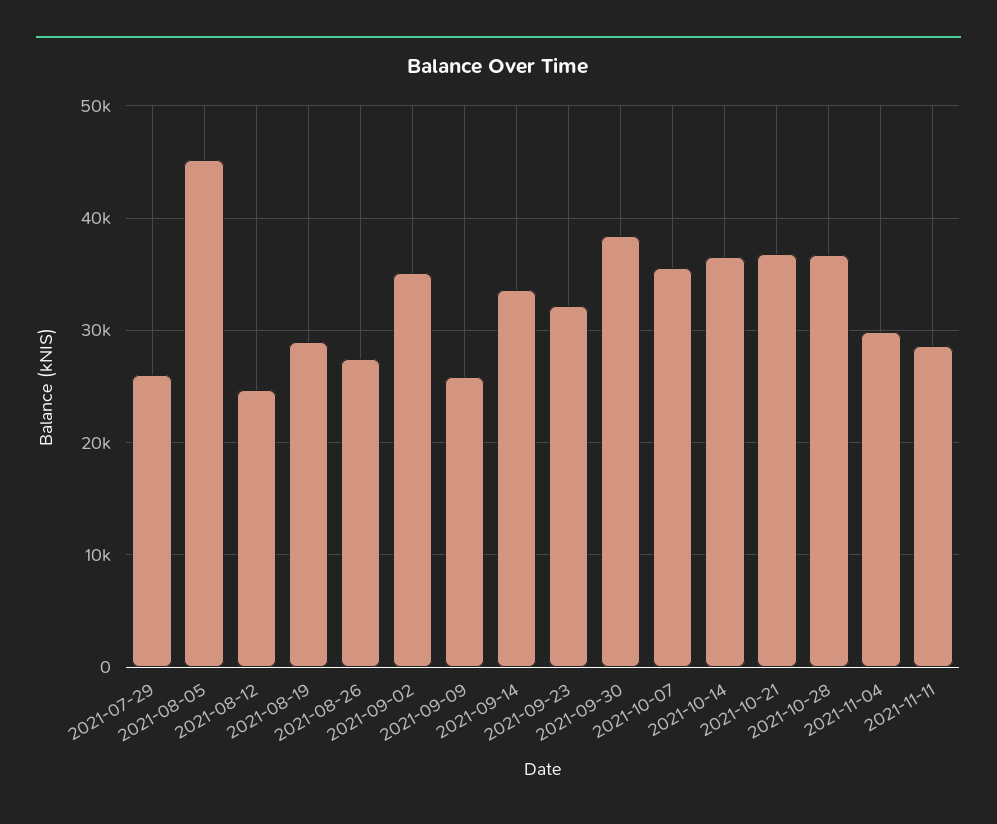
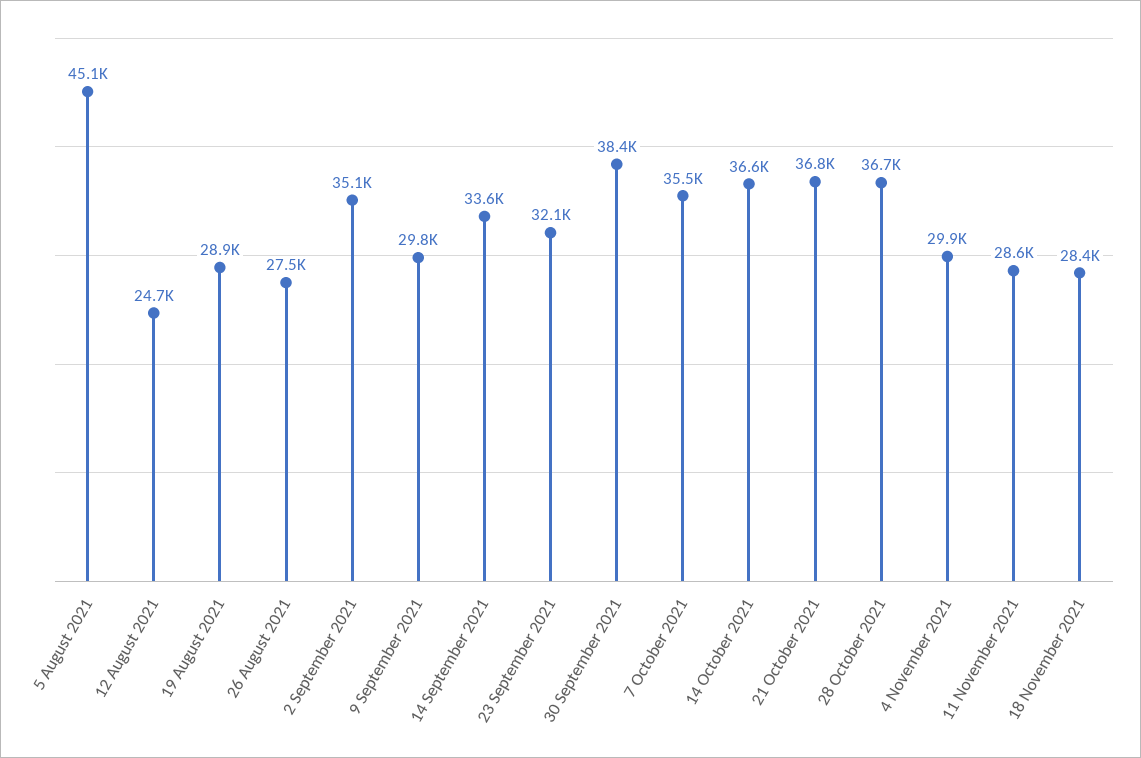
2021-07-29: 26000 -> none
2021-09-09: 26000 -> 29800
18 November 2021: none -> 28400

